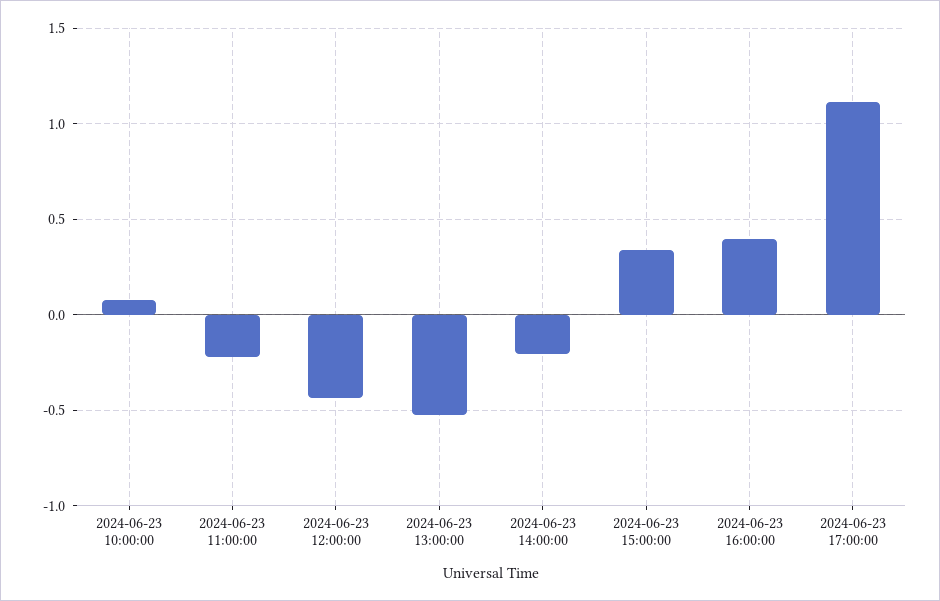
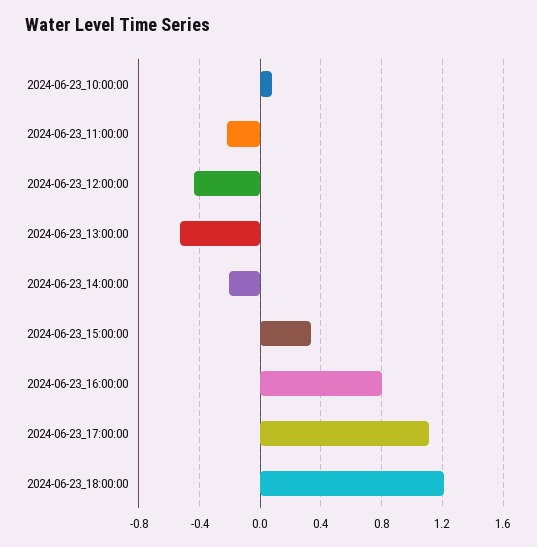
2024-06-23 16:00:00: 0.4 -> 0.8
2024-06-23_18:00:00: none -> 1.2

